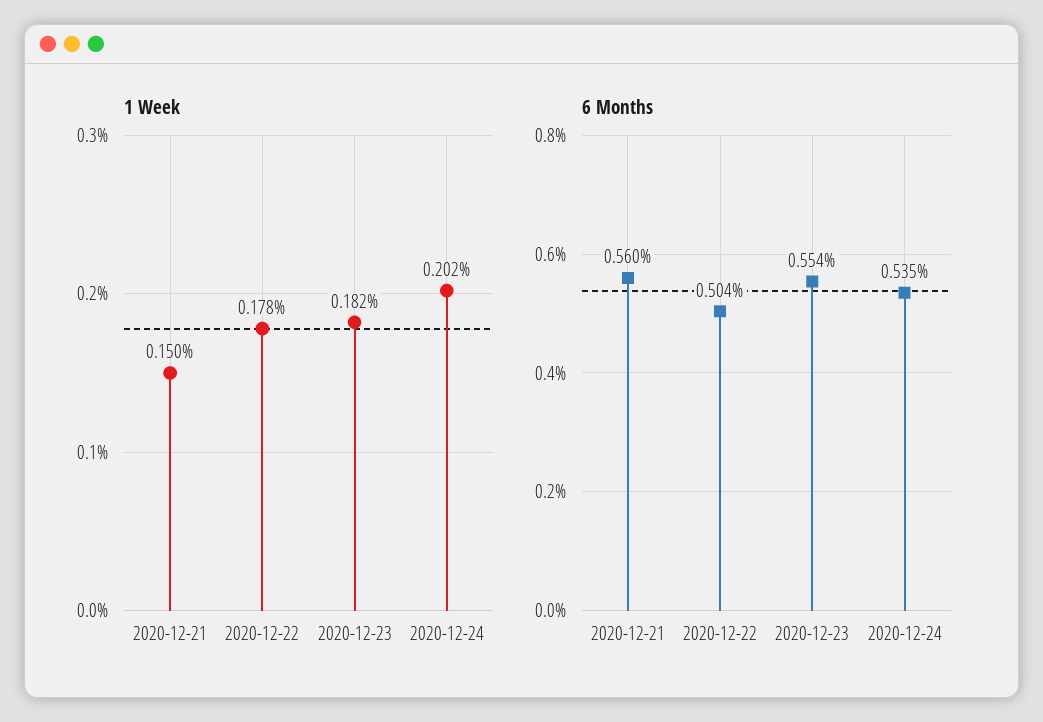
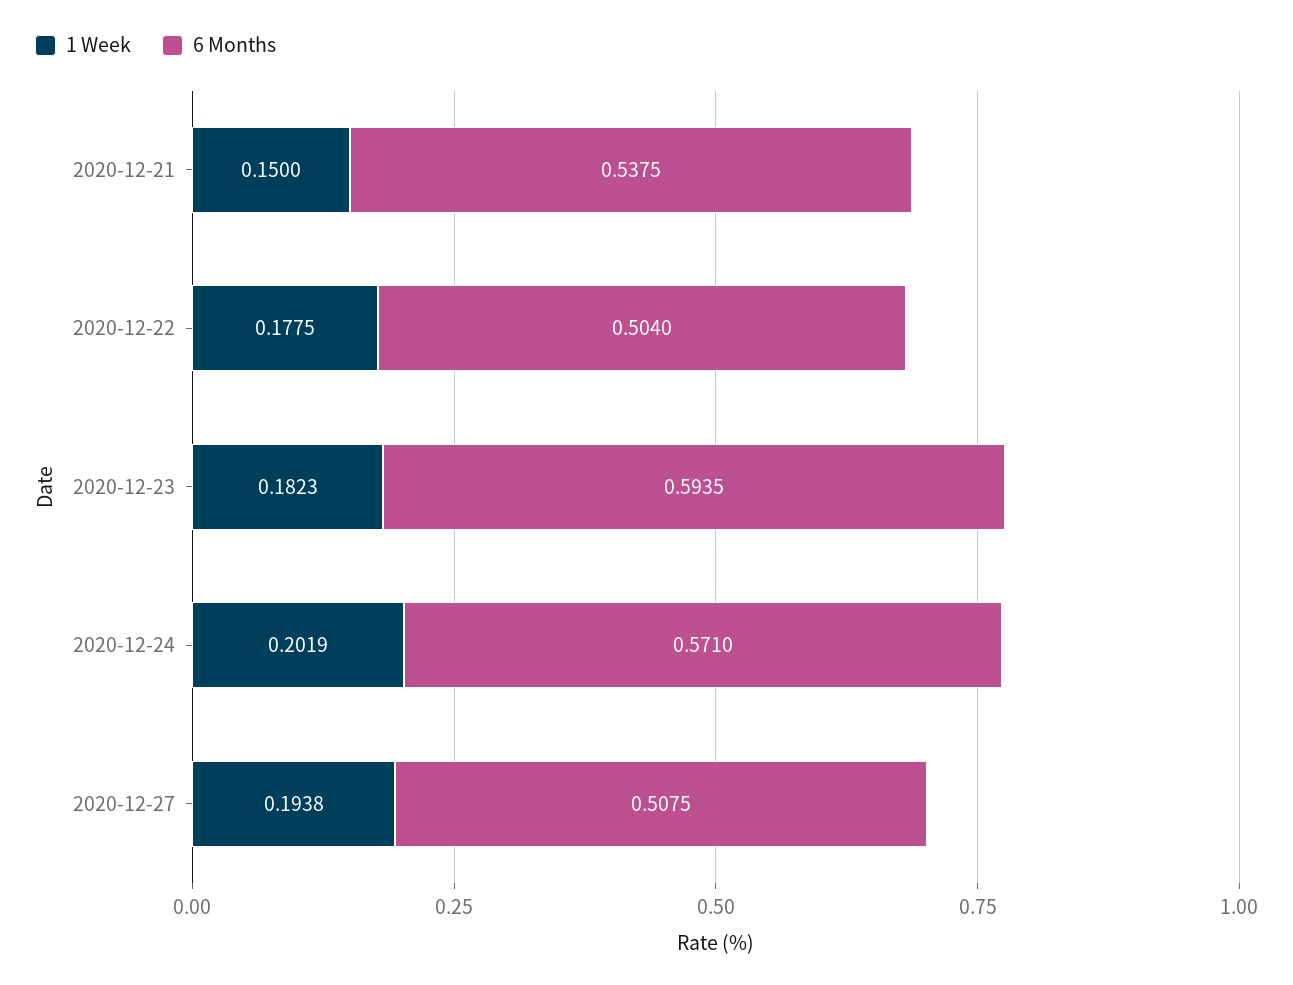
6 Months, 2020-12-21: 0.56 -> 0.5375
6 Months, 2020-12-23: 0.554 -> 0.5935
6 Months, 2020-12-24: 0.535 -> 0.571
1 Week, 2020-12-27: none -> 0.1938
6 Months, 2020-12-27: none -> 0.5075

